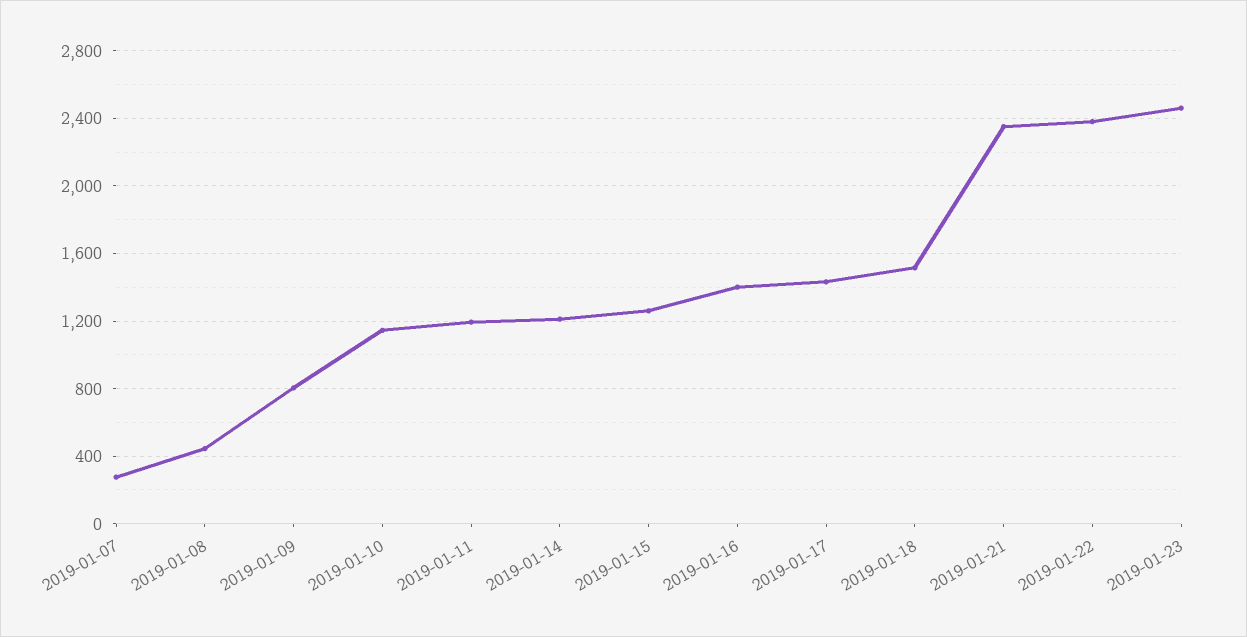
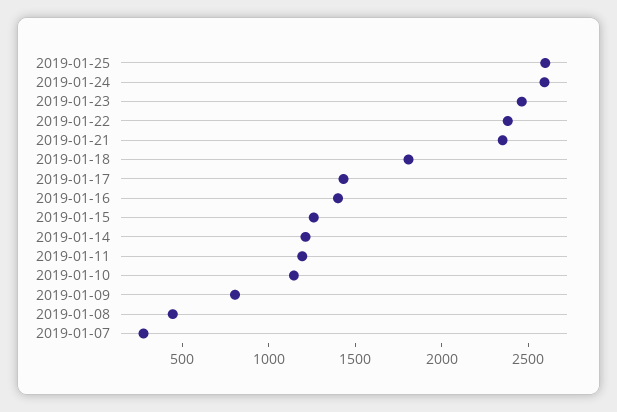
2019-01-18: 1500 -> 1800
2019-01-25: none -> 2600
2019-01-24: none -> 2600

